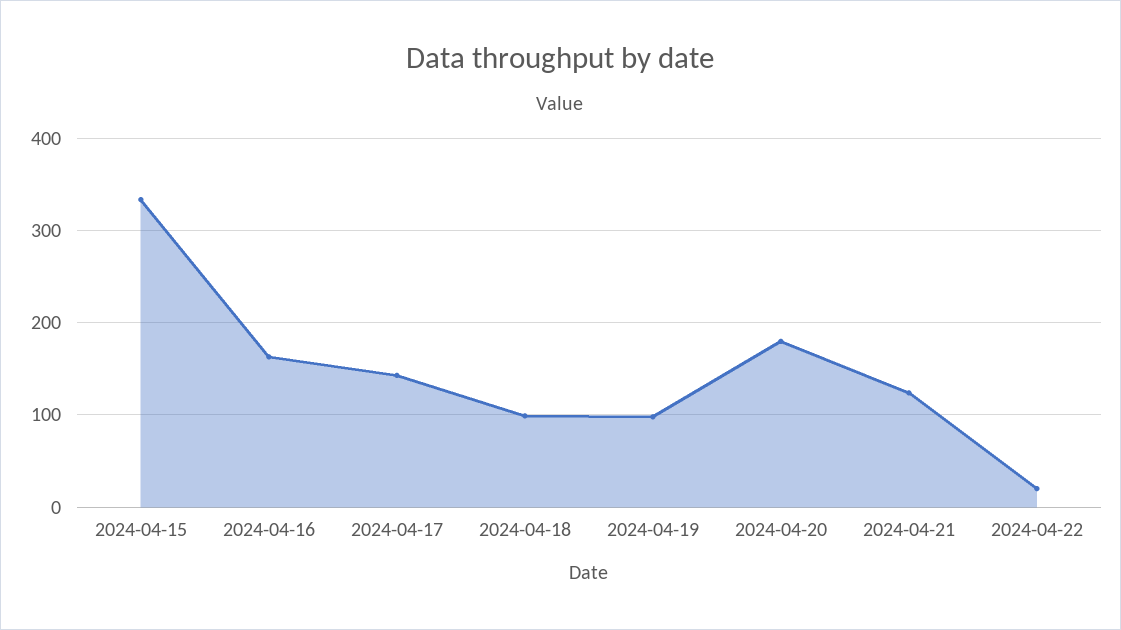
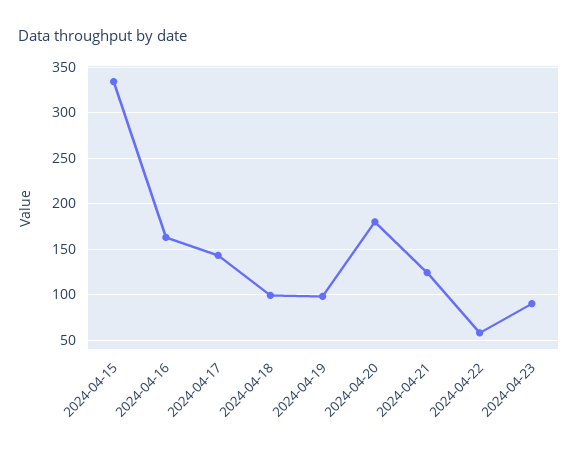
2024-04-22: 20 -> 60
2024-04-23: none -> 90

